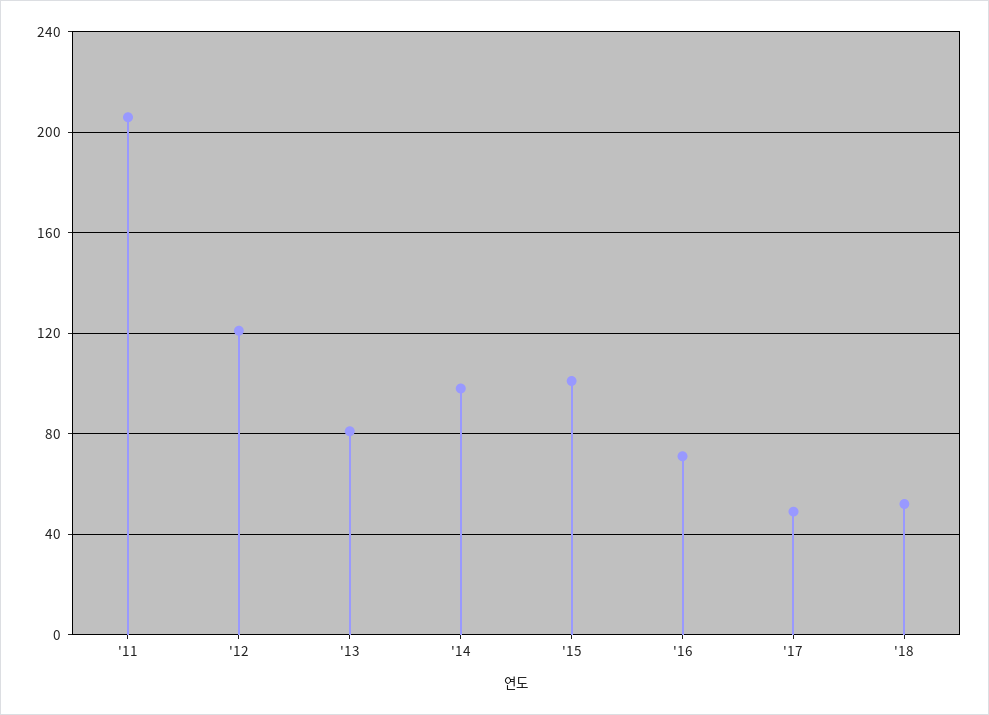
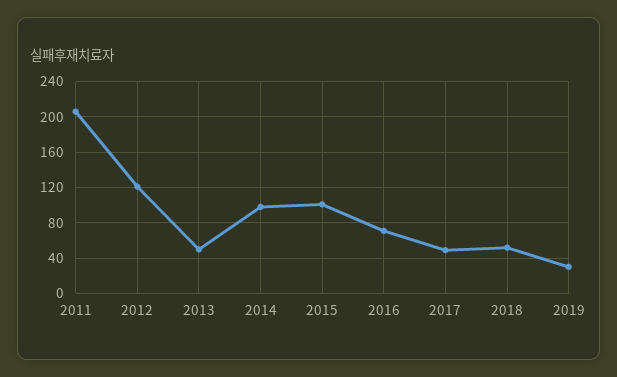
'13: 80 -> 50
2019: none -> 30

